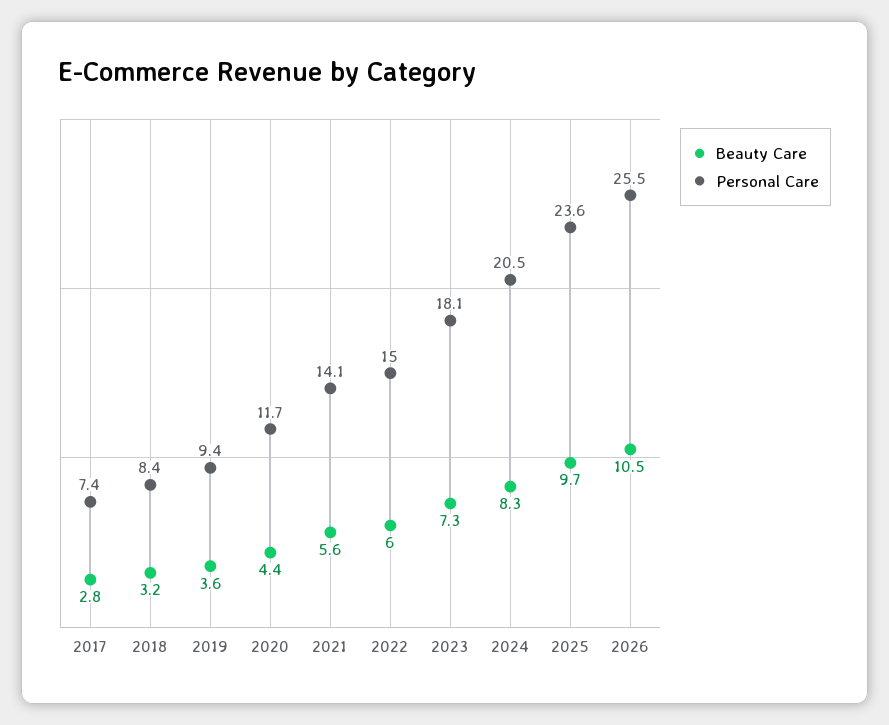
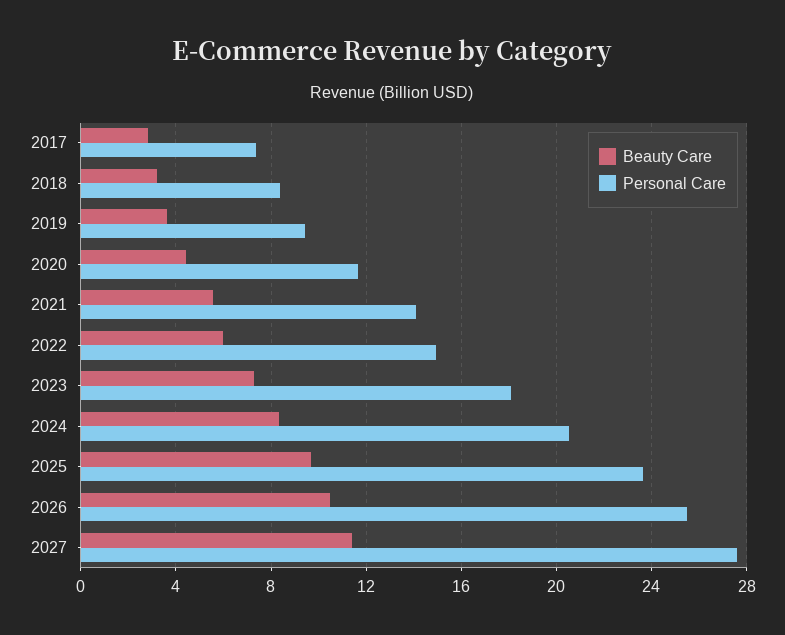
Beauty Care, 2027: none -> 11.5
Personal Care, 2027: none -> 27.5

